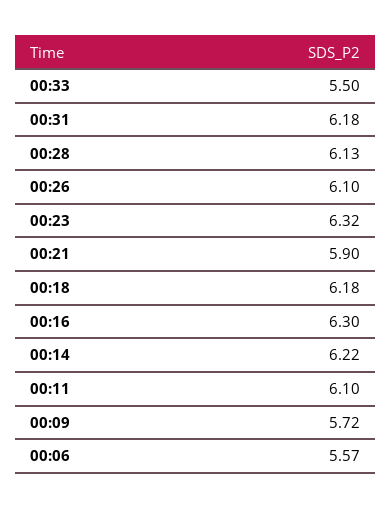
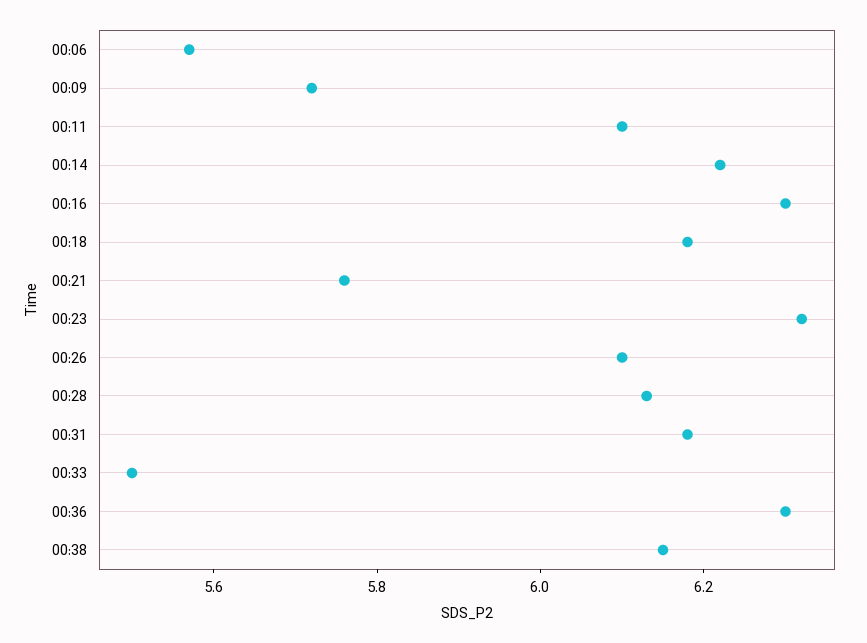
00:21: 5.9 -> 5.75
00:36: none -> 6.3
00:38: none -> 6.15

